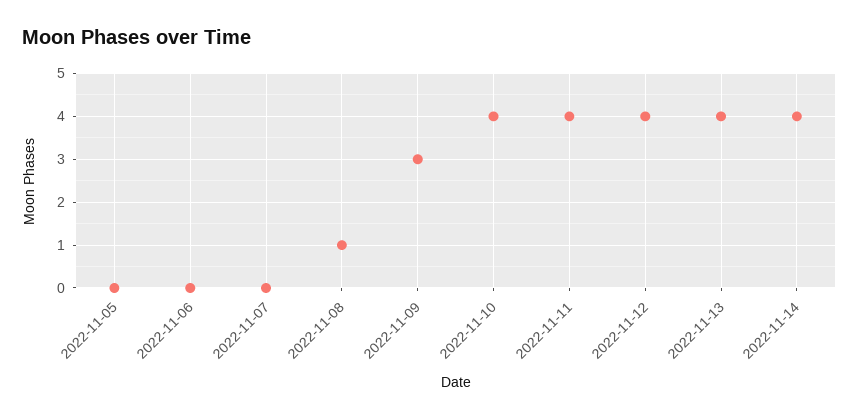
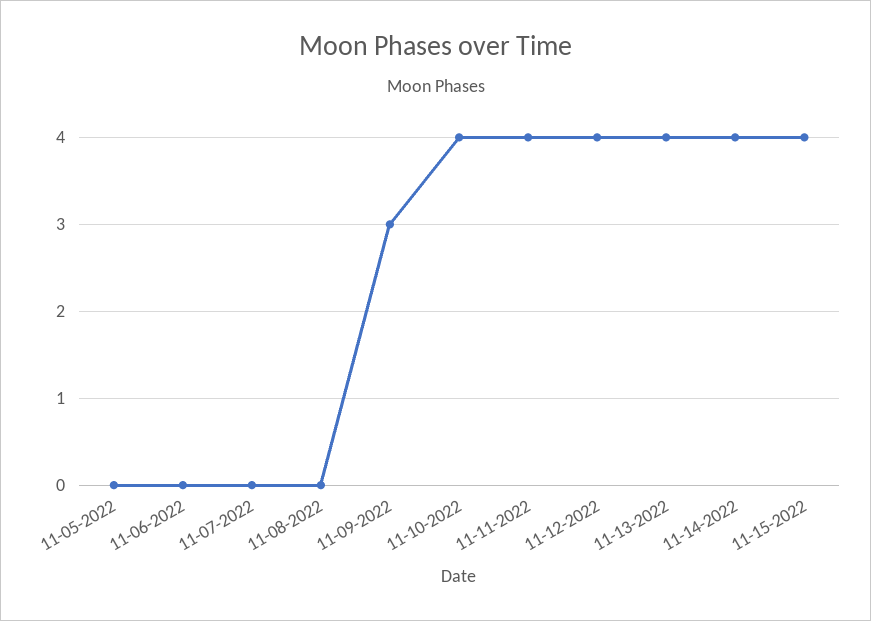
2022-11-08: 1 -> 0
11-15-2022: none -> 4

